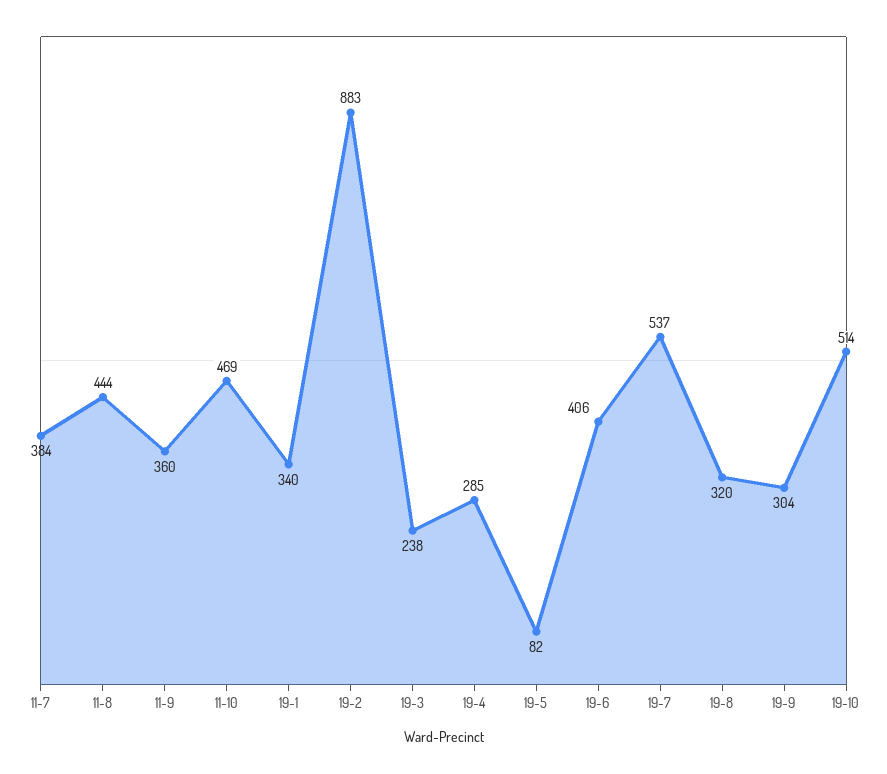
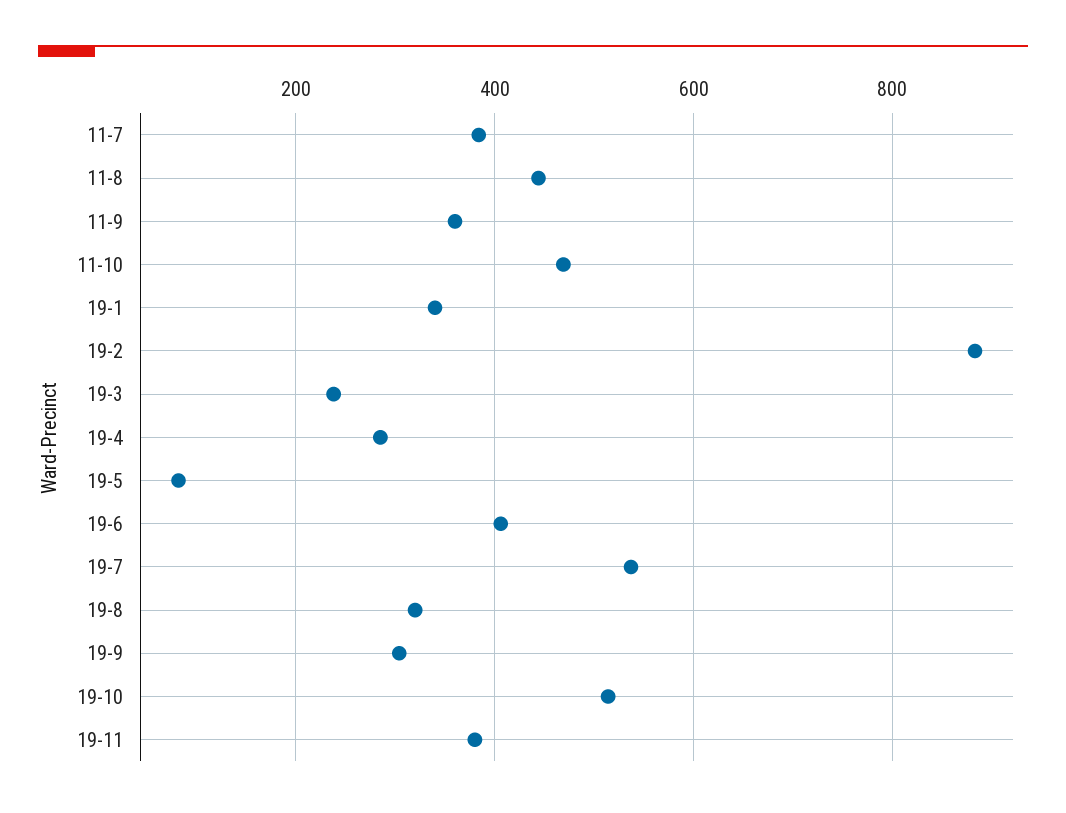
19-11: none -> 380

